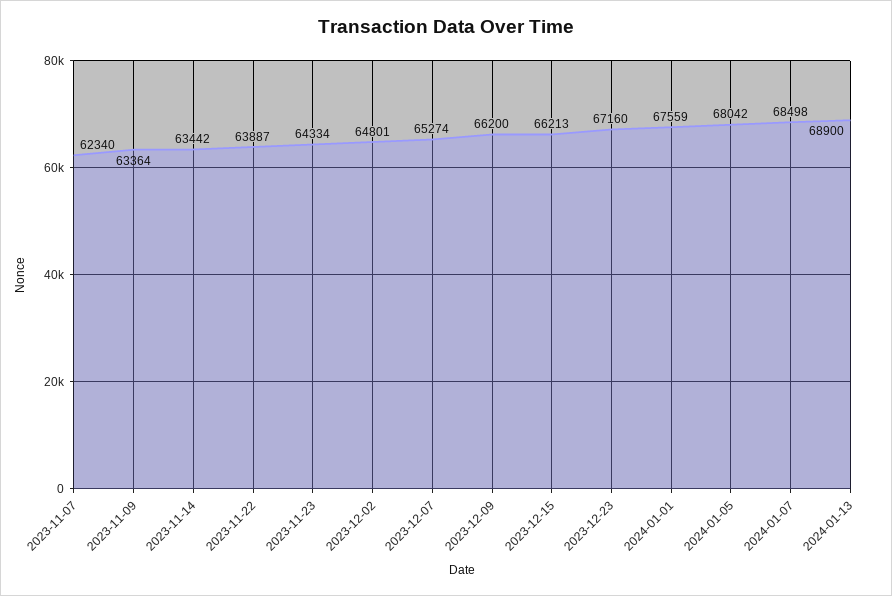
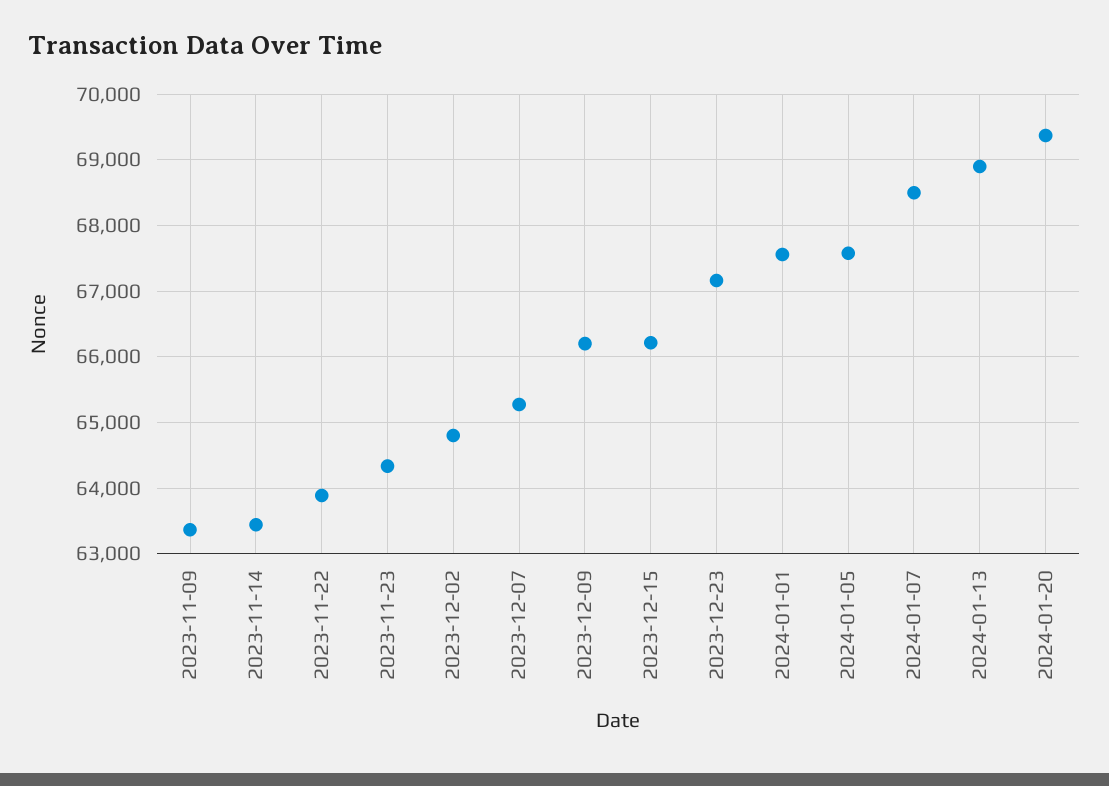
2023-11-07: 62340 -> none
2024-01-05: 68042 -> 67600
2024-01-20: none -> 69400

